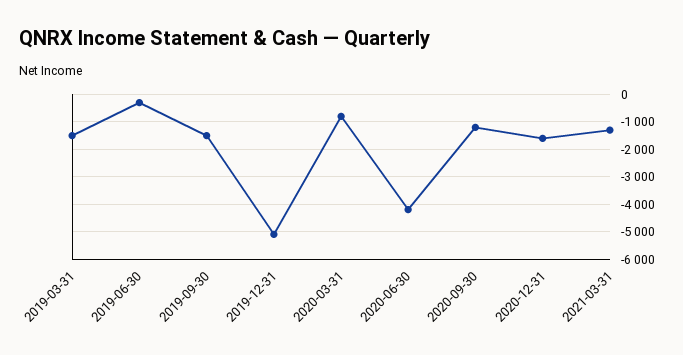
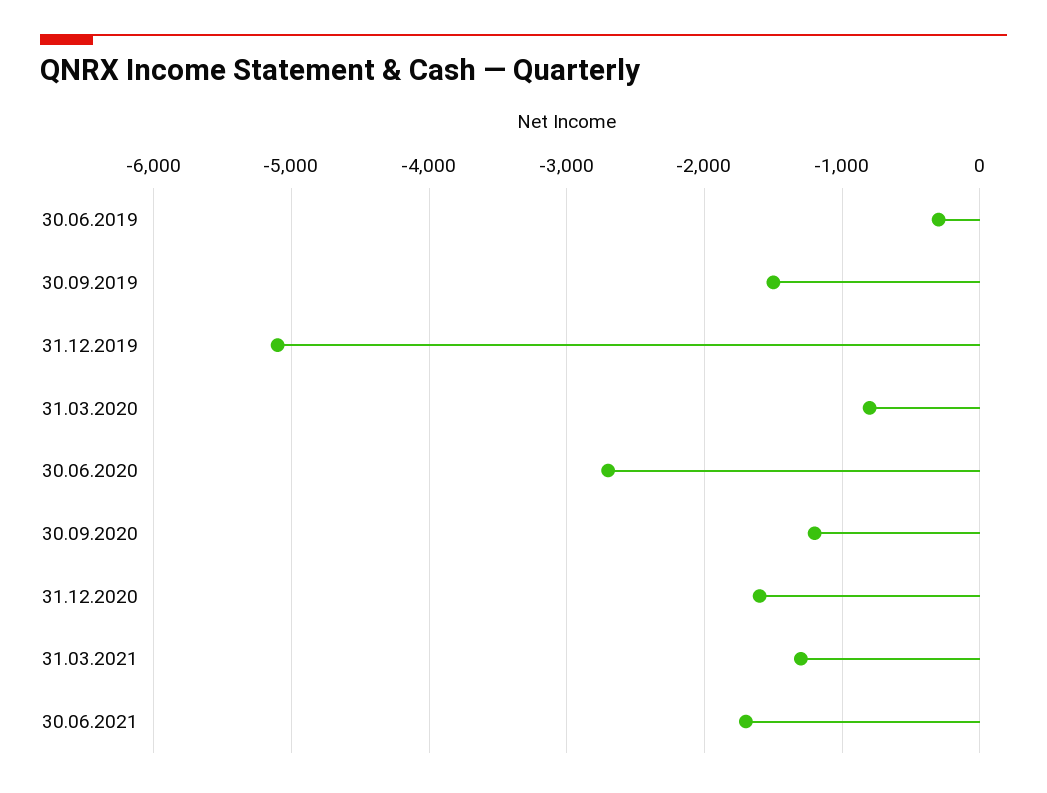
2019-03-31: -1500 -> none
2020-06-30: -4250 -> -2700
30.06.2021: none -> -1700

